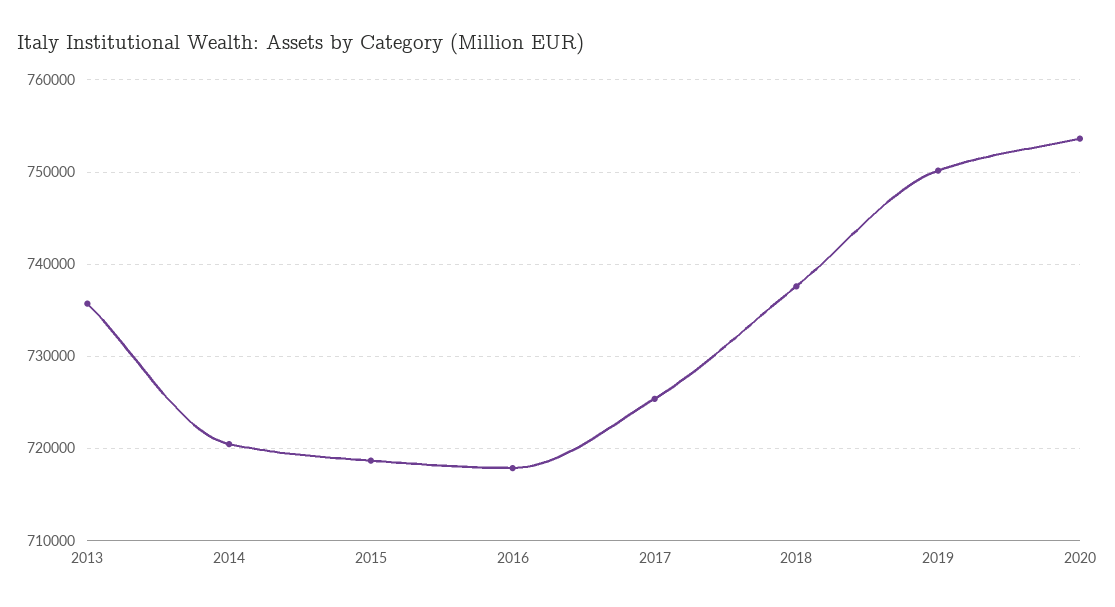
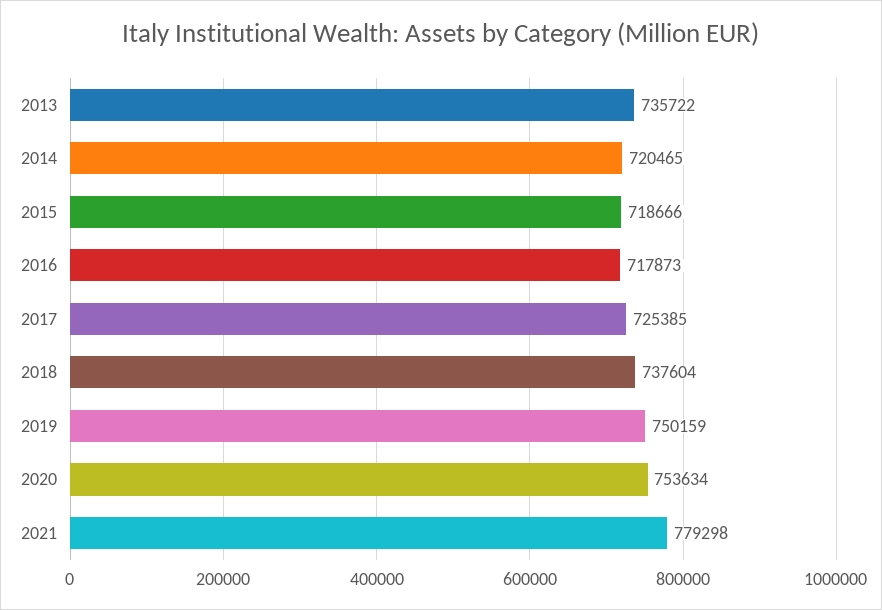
2021: none -> 779298

